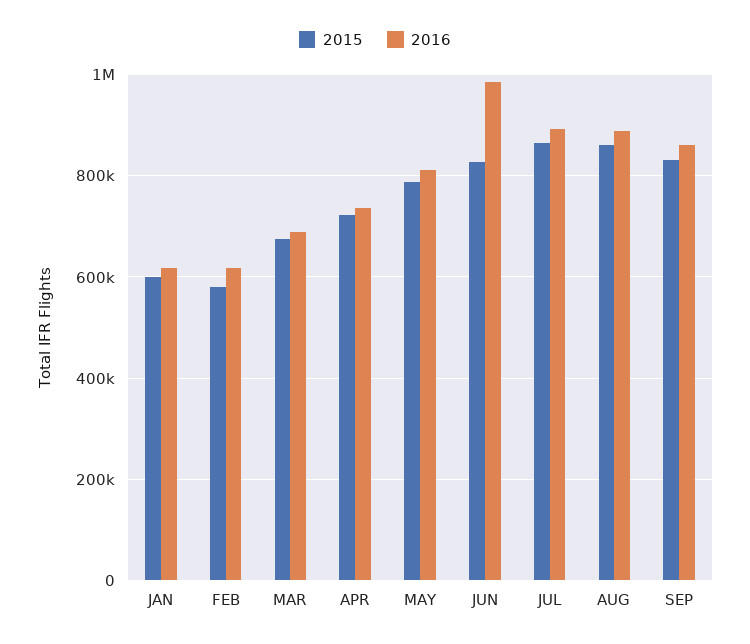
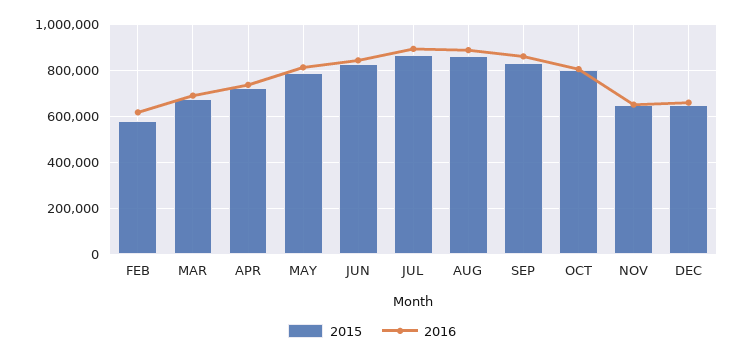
2015, JAN: 600000 -> none
2016, JAN: 620000 -> none
2016, JUN: 980000 -> 850000
2015, OCT: none -> 800000
2016, OCT: none -> 800000
2015, NOV: none -> 650000
2016, NOV: none -> 650000
2015, DEC: none -> 650000
2016, DEC: none -> 650000

